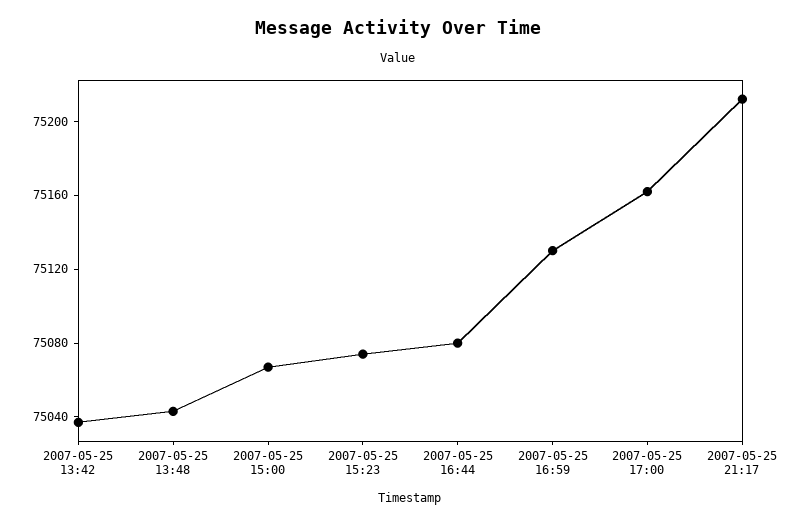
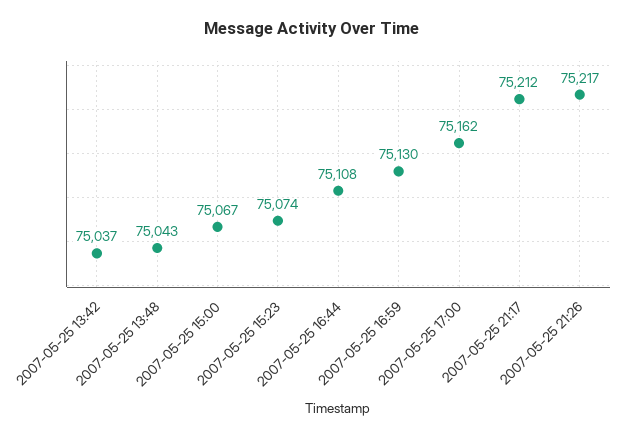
2007-05-25 16:44: 75080 -> 75108
2007-05-25 21:26: none -> 75217

